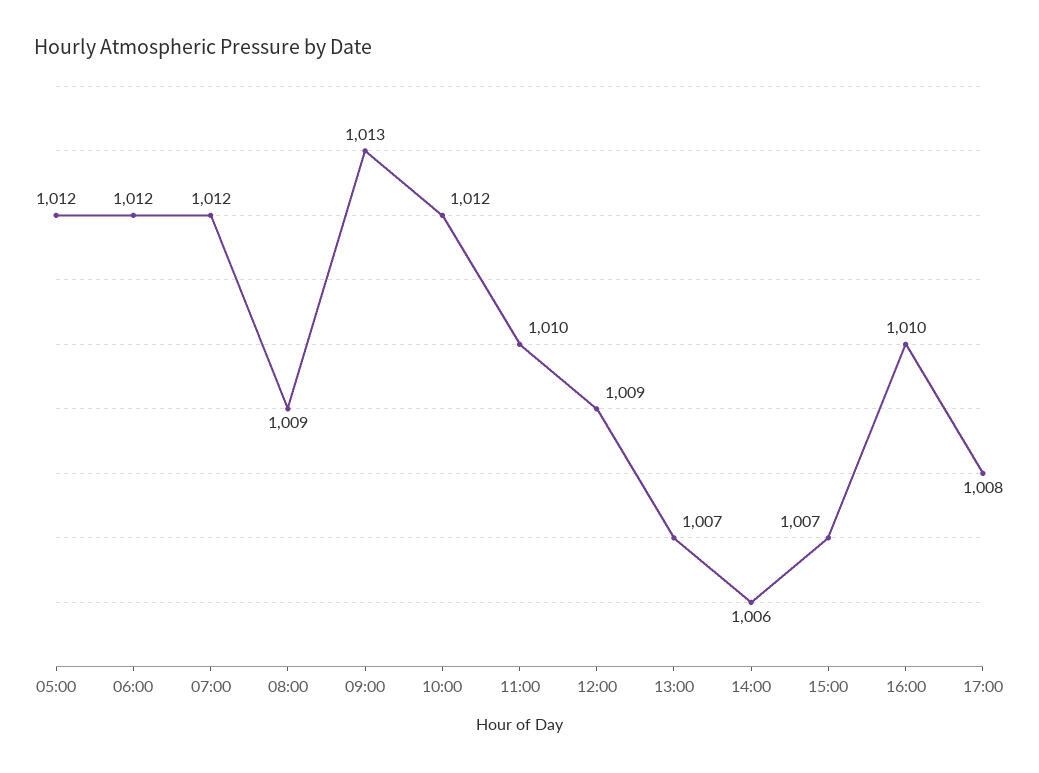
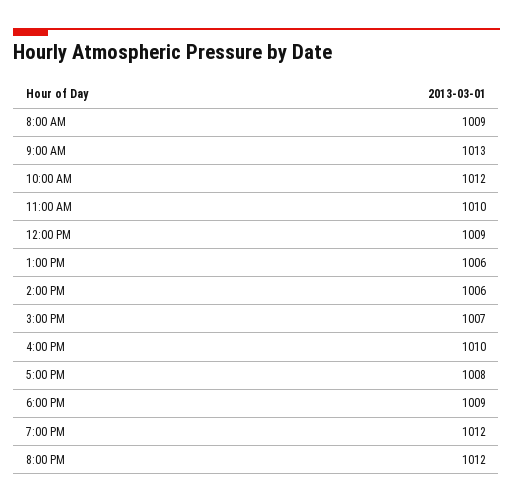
05:00: 1012 -> none
06:00: 1012 -> none
07:00: 1012 -> none
13:00: 1007 -> 1006
6:00 PM: none -> 1009
7:00 PM: none -> 1012
8:00 PM: none -> 1012

